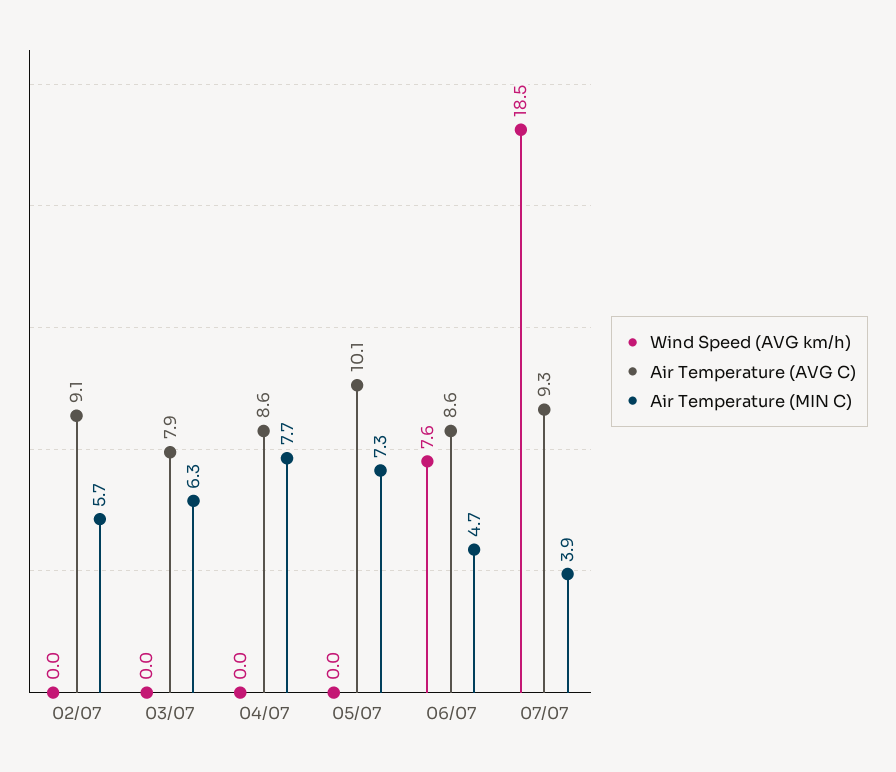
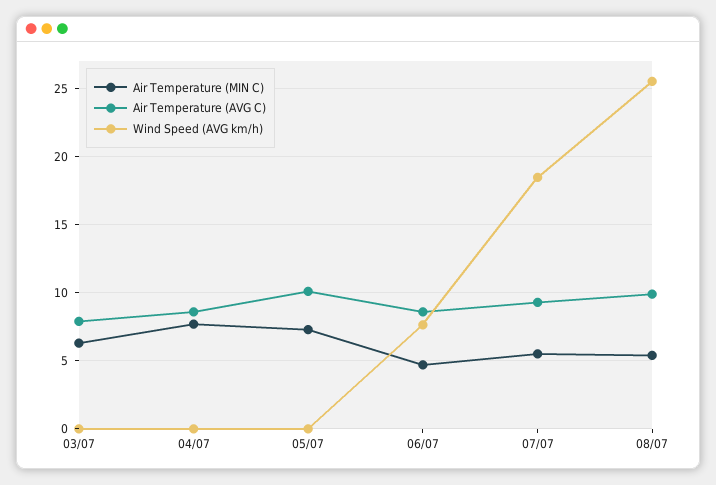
Wind Speed (AVG km/h), 02/07: 0 -> none
Air Temperature (AVG C), 02/07: 9.1 -> none
Air Temperature (MIN C), 02/07: 5.7 -> none
Air Temperature (MIN C), 07/07: 3.9 -> 5.5
Air Temperature (MIN C), 08/07: none -> 5.5
Air Temperature (AVG C), 08/07: none -> 10
Wind Speed (AVG km/h), 08/07: none -> 25.5

